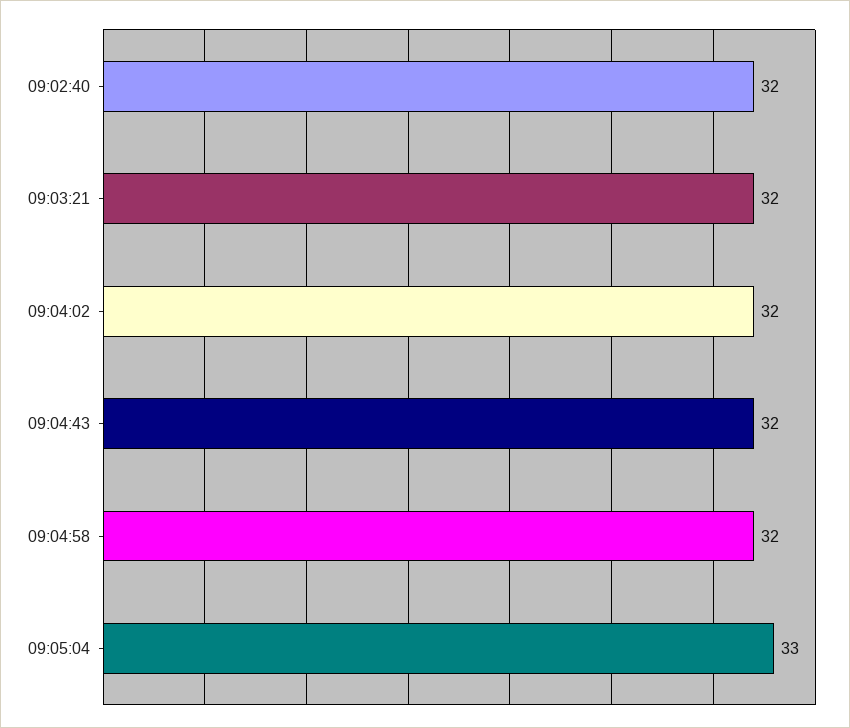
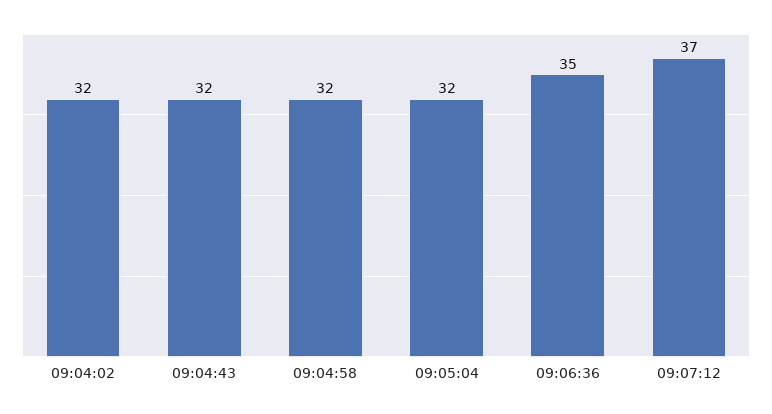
09:02:40: 32 -> none
09:03:21: 32 -> none
09:05:04: 33 -> 32
09:06:36: none -> 35
09:07:12: none -> 37

